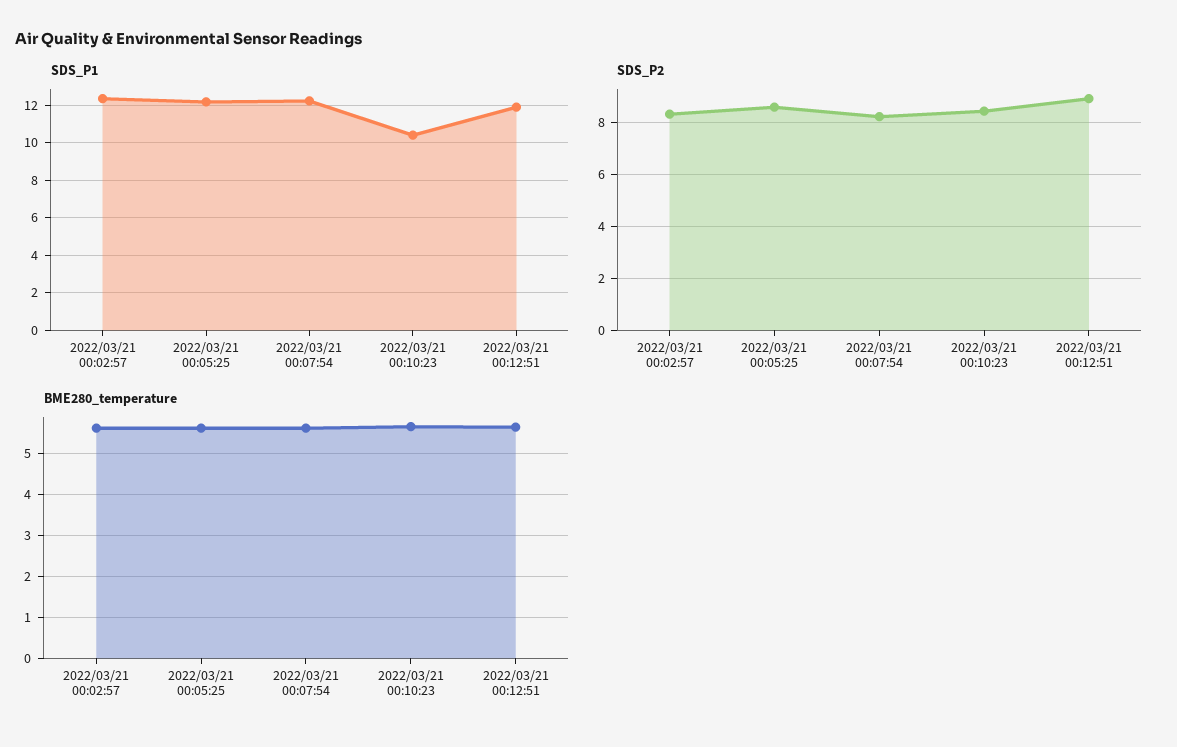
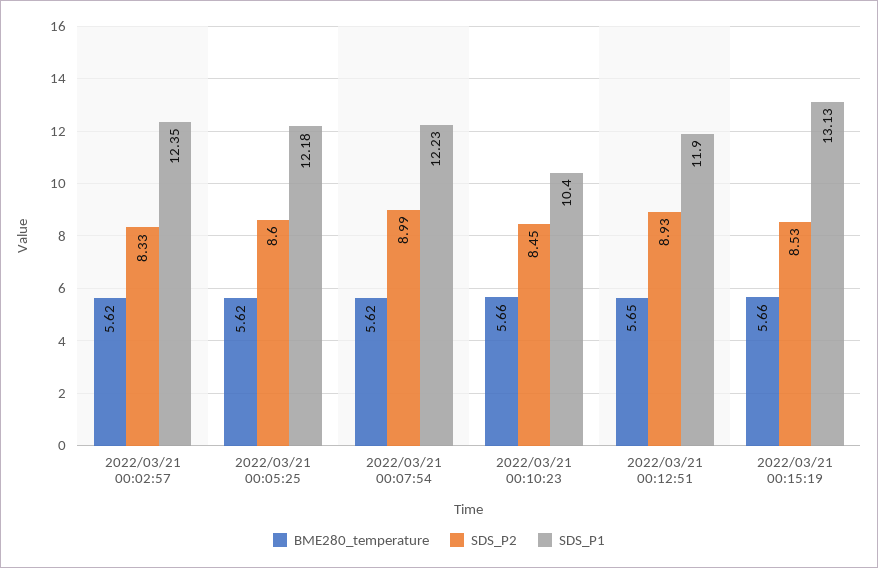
SDS_P2, 2022/03/21 00:07:54: 8.25 -> 8.99
BME280_temperature, 2022/03/21 00:15:19: none -> 5.66
SDS_P2, 2022/03/21 00:15:19: none -> 8.53
SDS_P1, 2022/03/21 00:15:19: none -> 13.13

